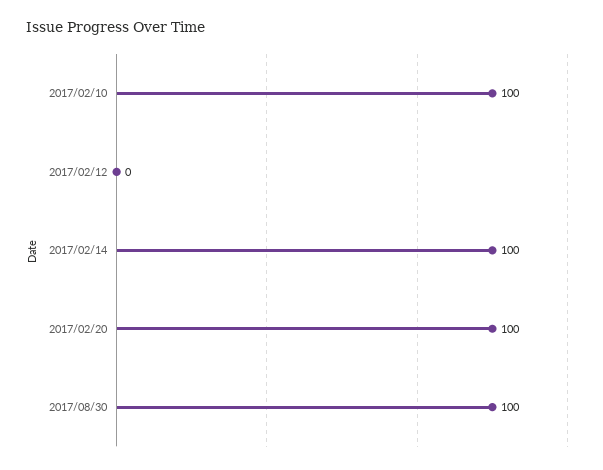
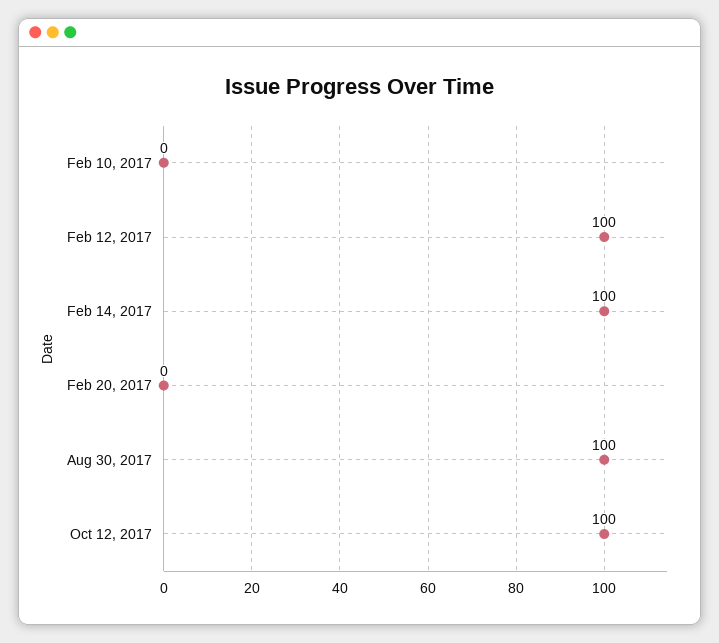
2017/02/10: 100 -> 0
2017/02/12: 0 -> 100
2017/02/20: 100 -> 0
Oct 12, 2017: none -> 100

